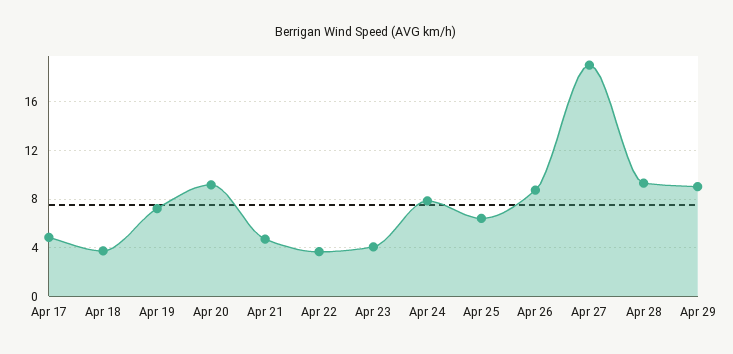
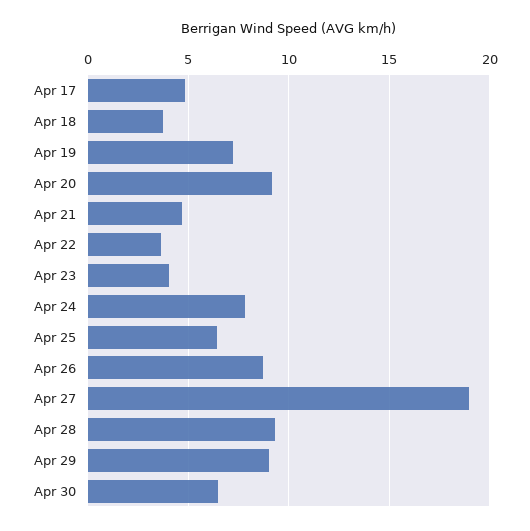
Apr 30: none -> 6.5

